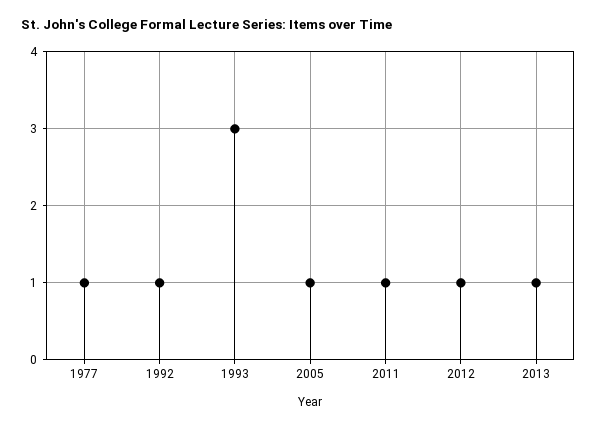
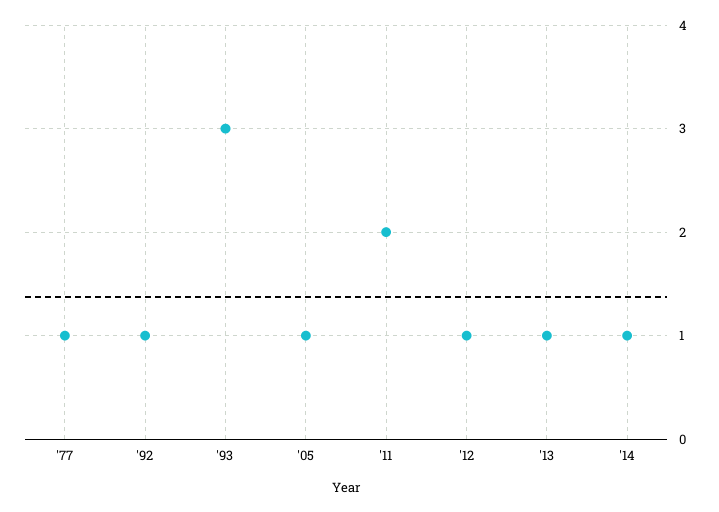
2011: 1 -> 2
'14: none -> 1

